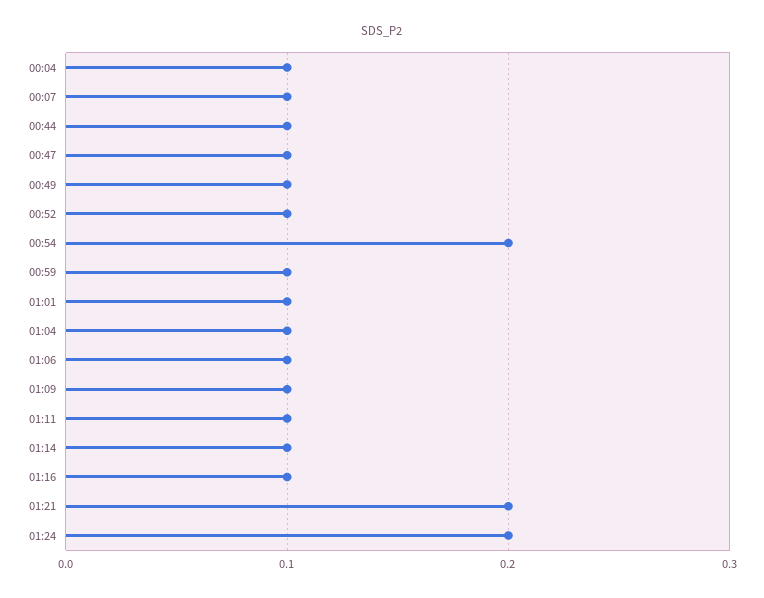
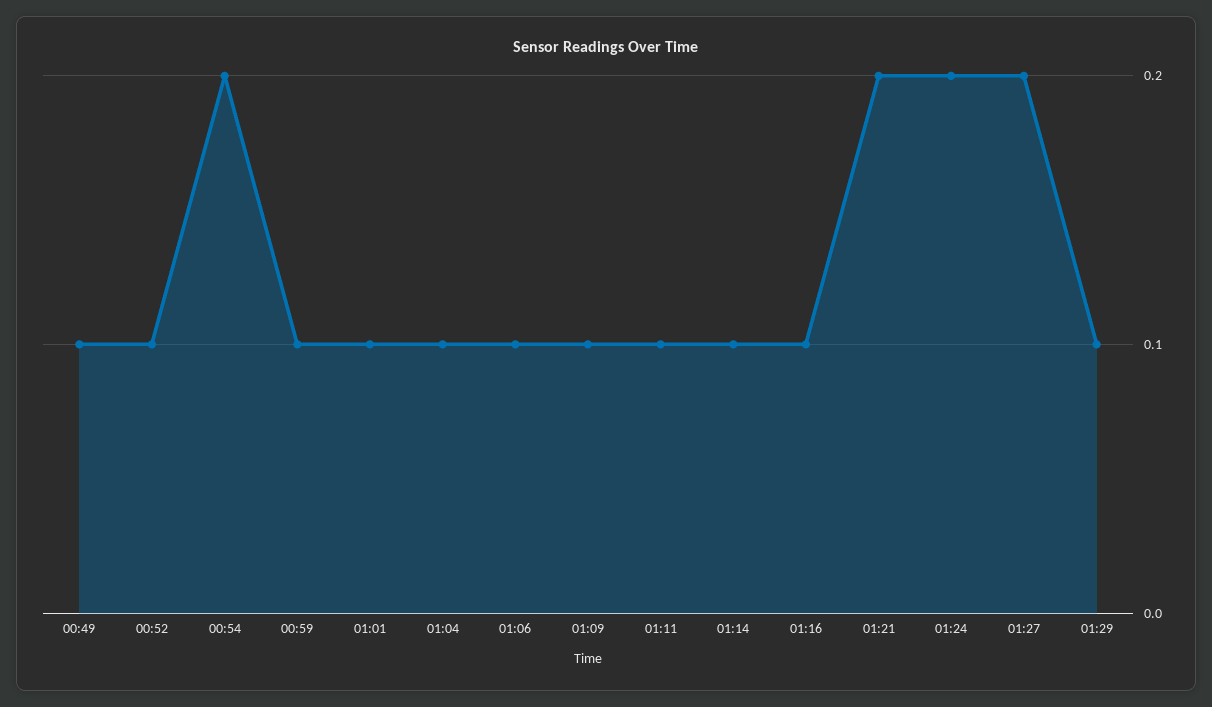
00:04: 0.1 -> none
00:07: 0.1 -> none
00:44: 0.1 -> none
00:47: 0.1 -> none
01:27: none -> 0.2
01:29: none -> 0.1

